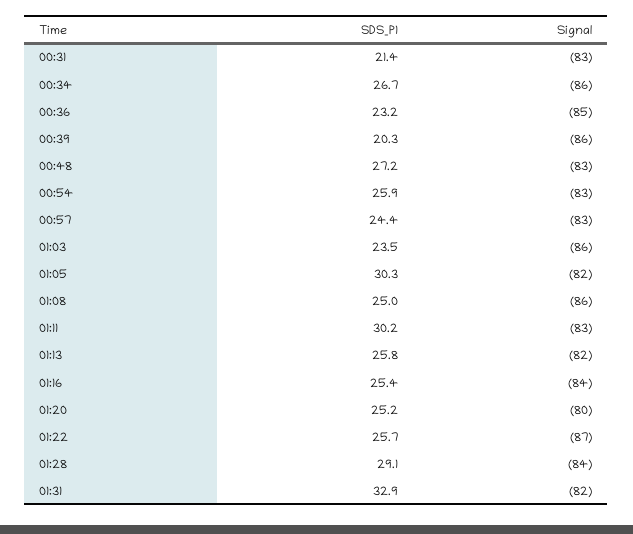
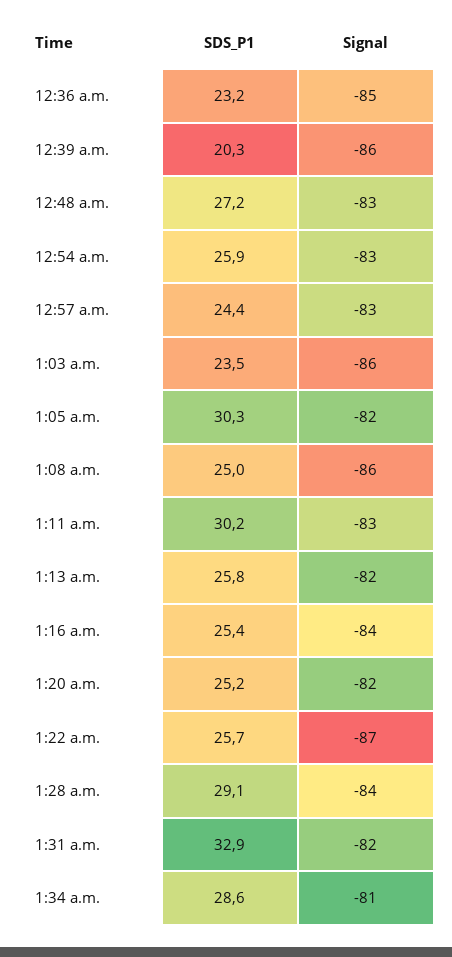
SDS_P1, 00:31: 21.4 -> none
Signal, 00:31: -83 -> none
SDS_P1, 00:34: 26.7 -> none
Signal, 00:34: -86 -> none
Signal, 01:20: -80 -> -82
SDS_P1, 1:34 a.m.: none -> 28.6
Signal, 1:34 a.m.: none -> -81

